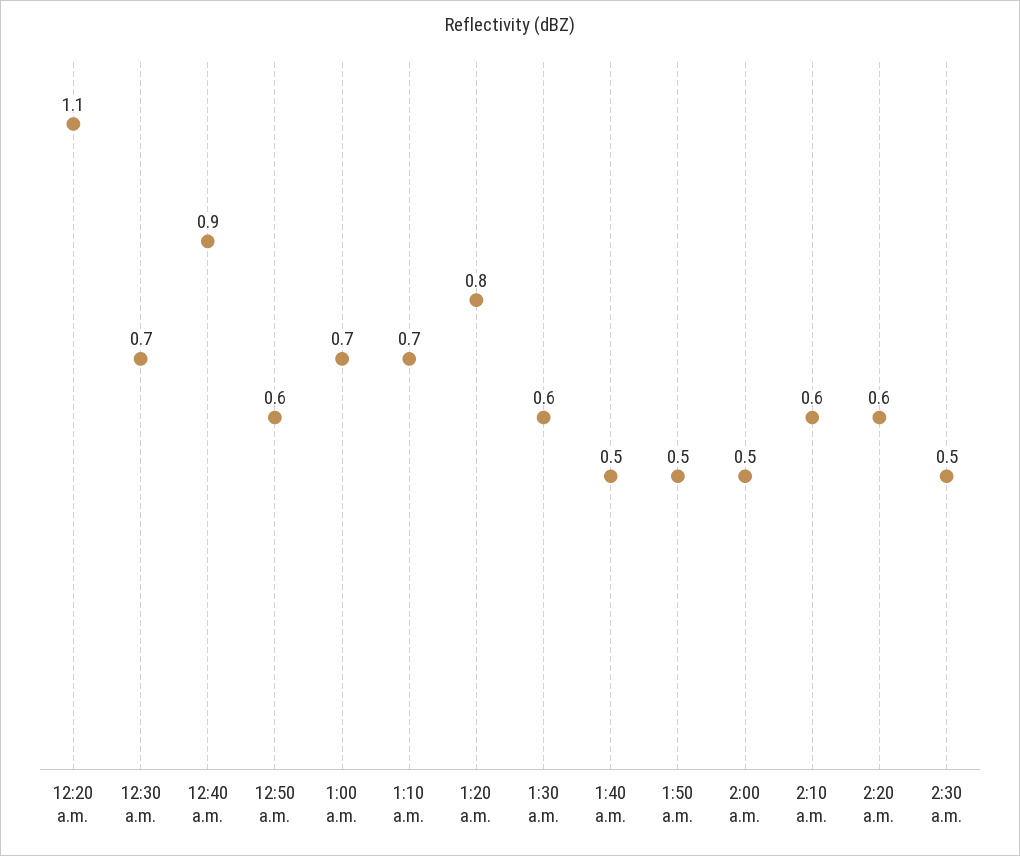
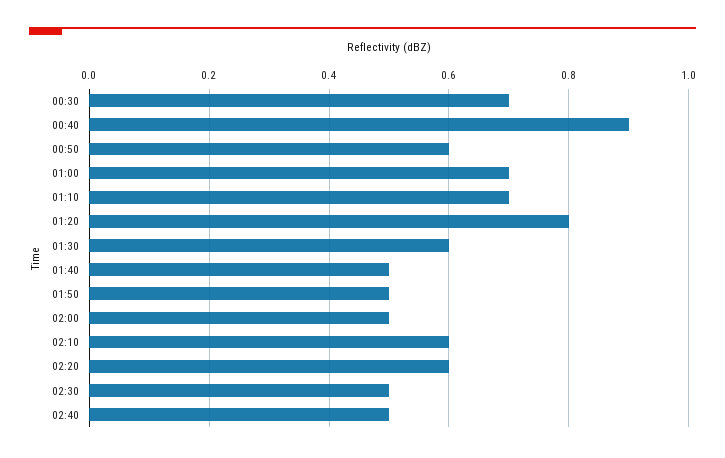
12:20 a.m.: 1.1 -> none
02:40: none -> 0.5

